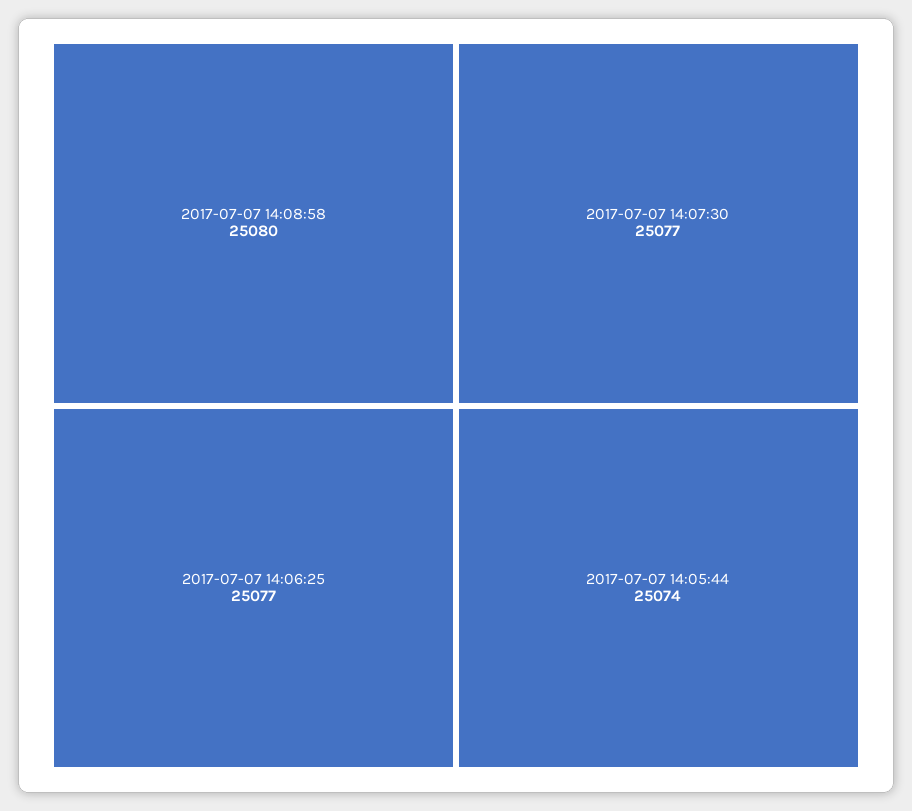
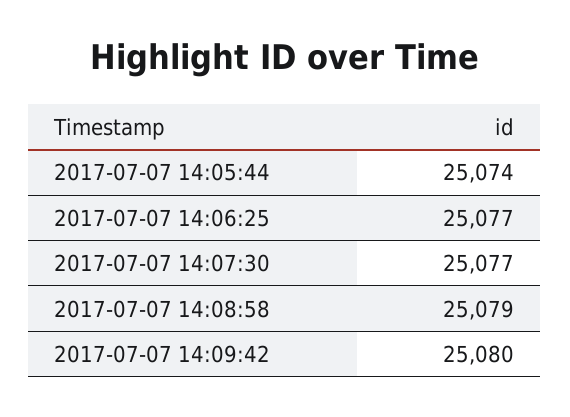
2017-07-07 14:08:58: 25080 -> 25079
2017-07-07 14:09:42: none -> 25080

